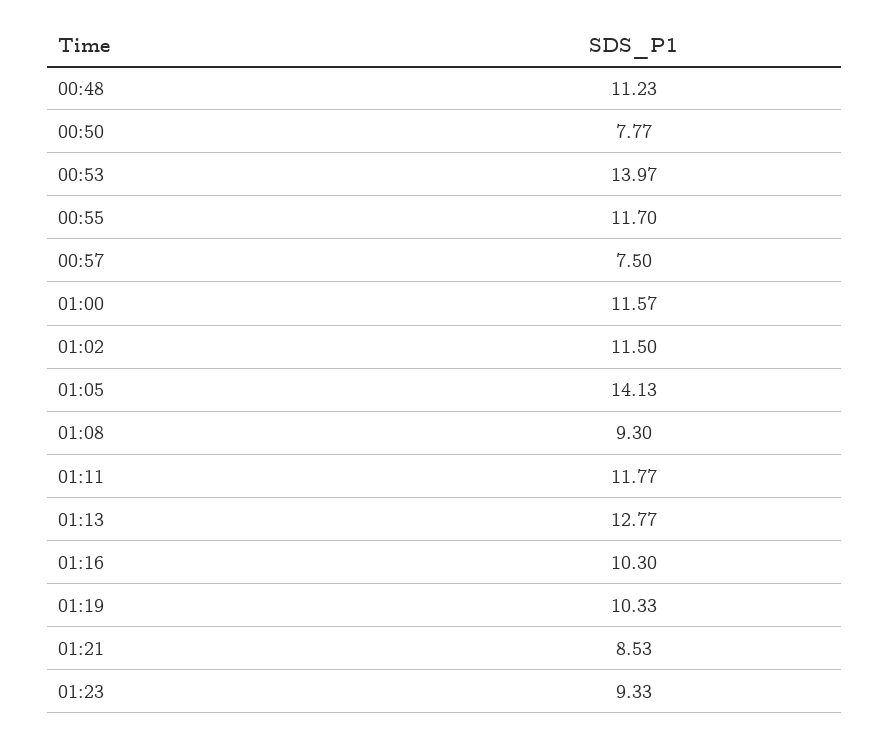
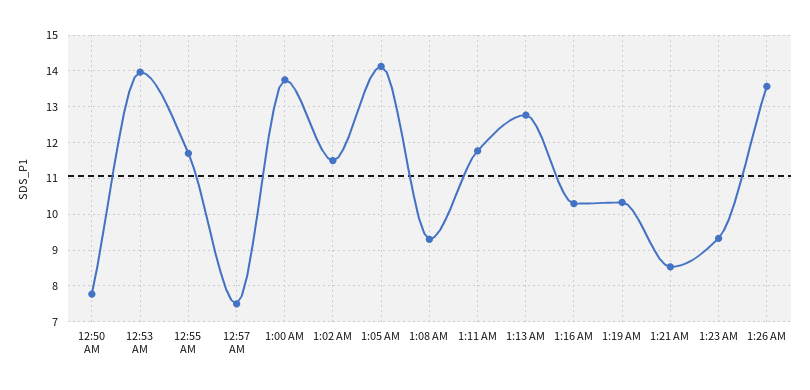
00:48: 11.23 -> none
01:00: 11.57 -> 13.8
1:26 AM: none -> 13.6

